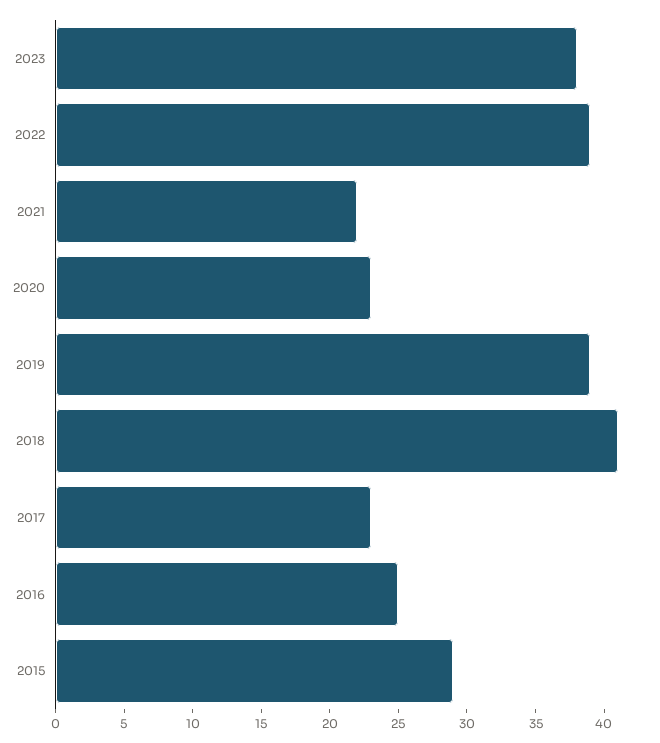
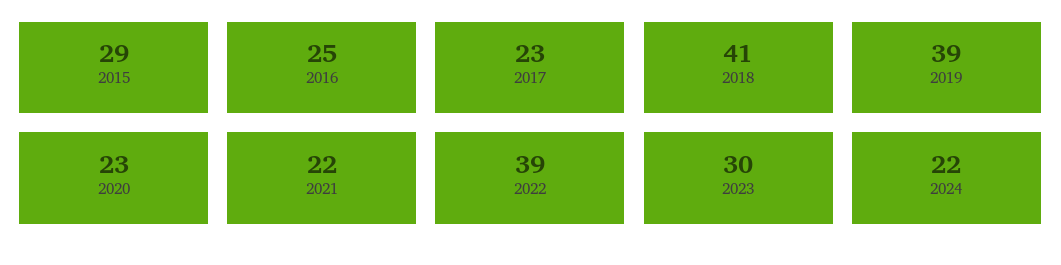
2023: 38 -> 30
2024: none -> 22

